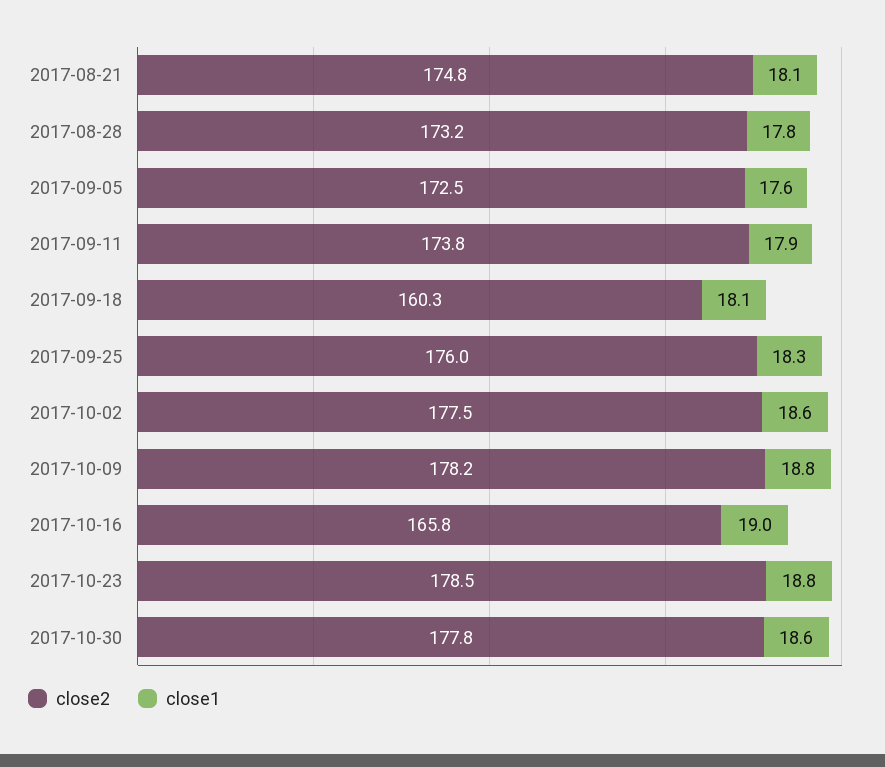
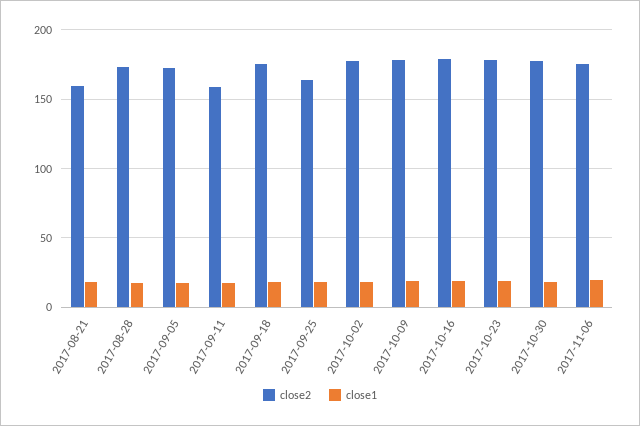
close2, 2017-08-21: 174.8 -> 160
close2, 2017-09-11: 173.8 -> 160
close2, 2017-09-18: 160.3 -> 175
close2, 2017-09-25: 176 -> 165
close2, 2017-10-16: 165.8 -> 180
close2, 2017-11-06: none -> 175
close1, 2017-11-06: none -> 20

